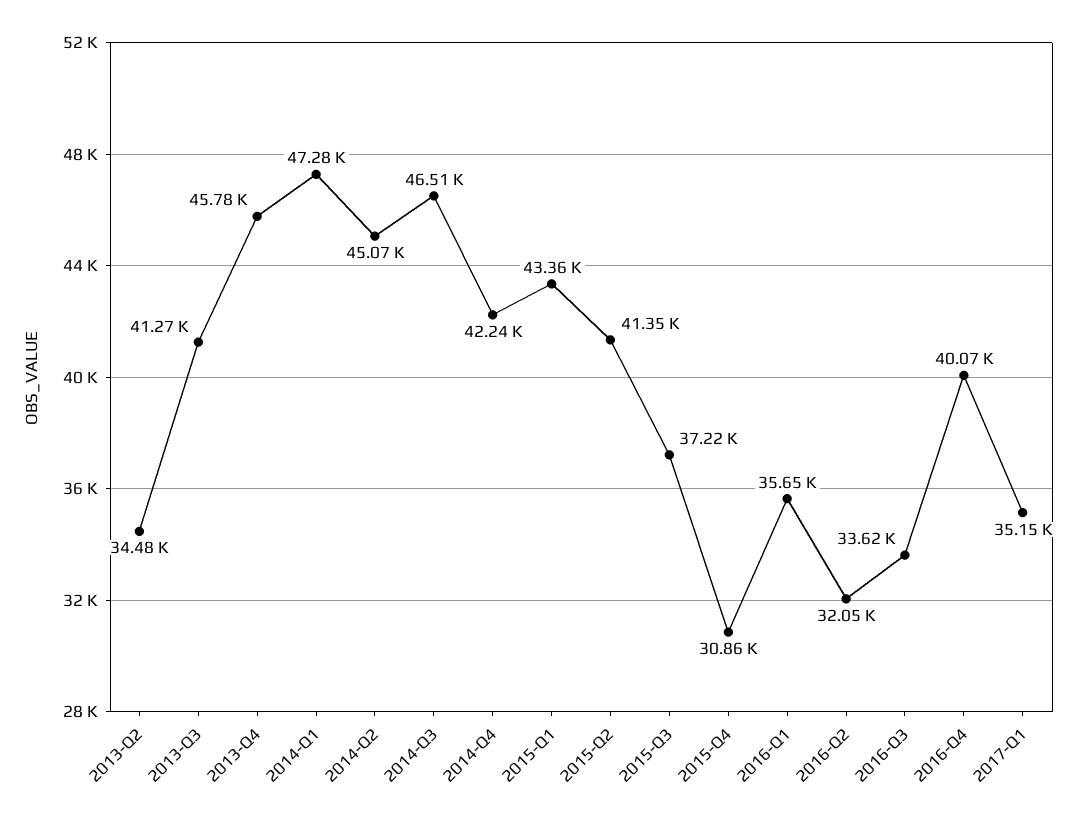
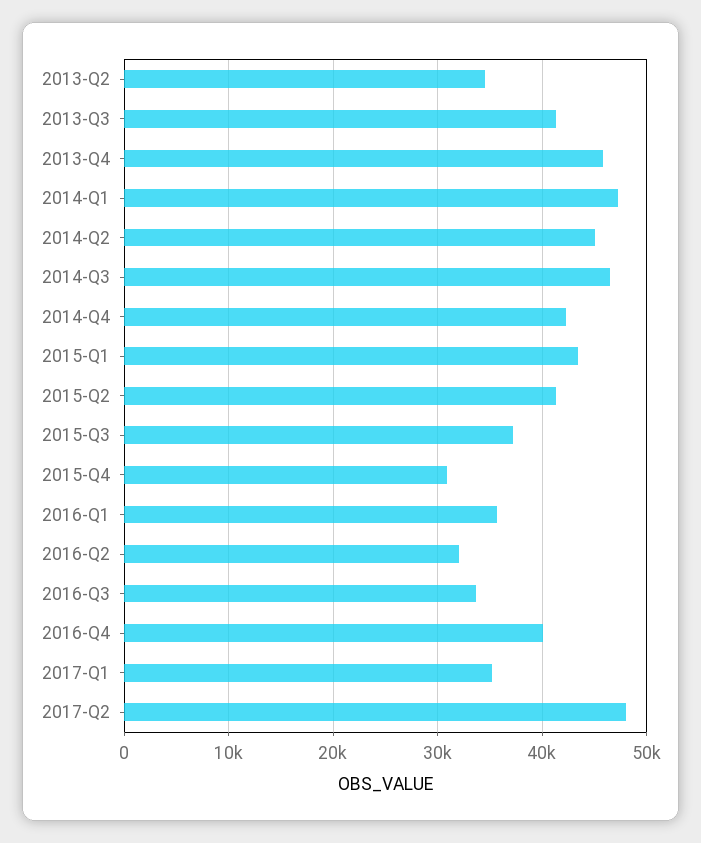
2017-Q2: none -> 48000

